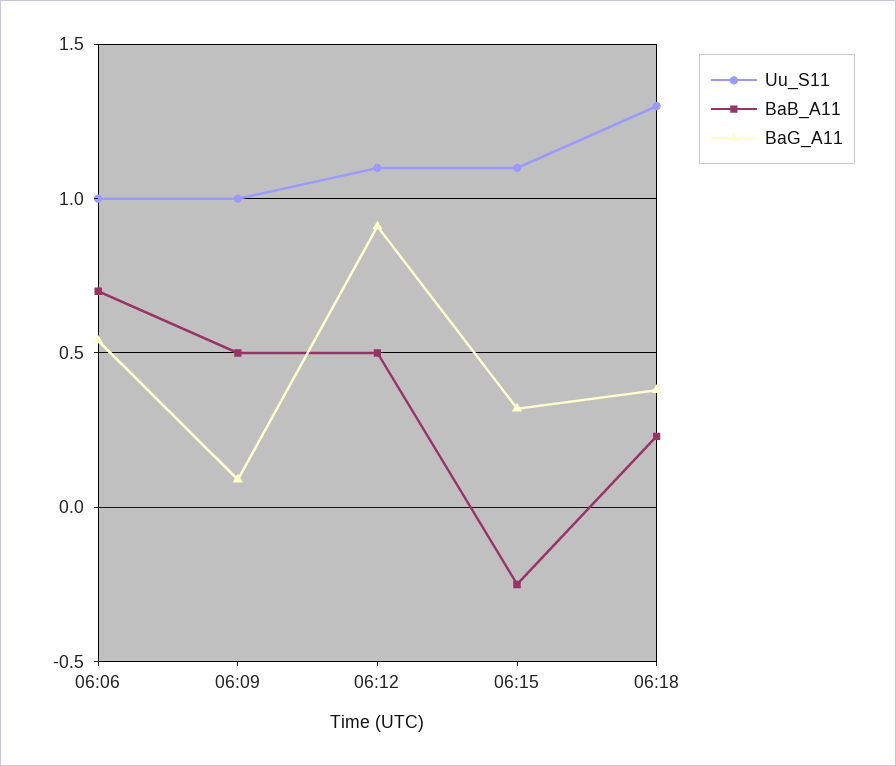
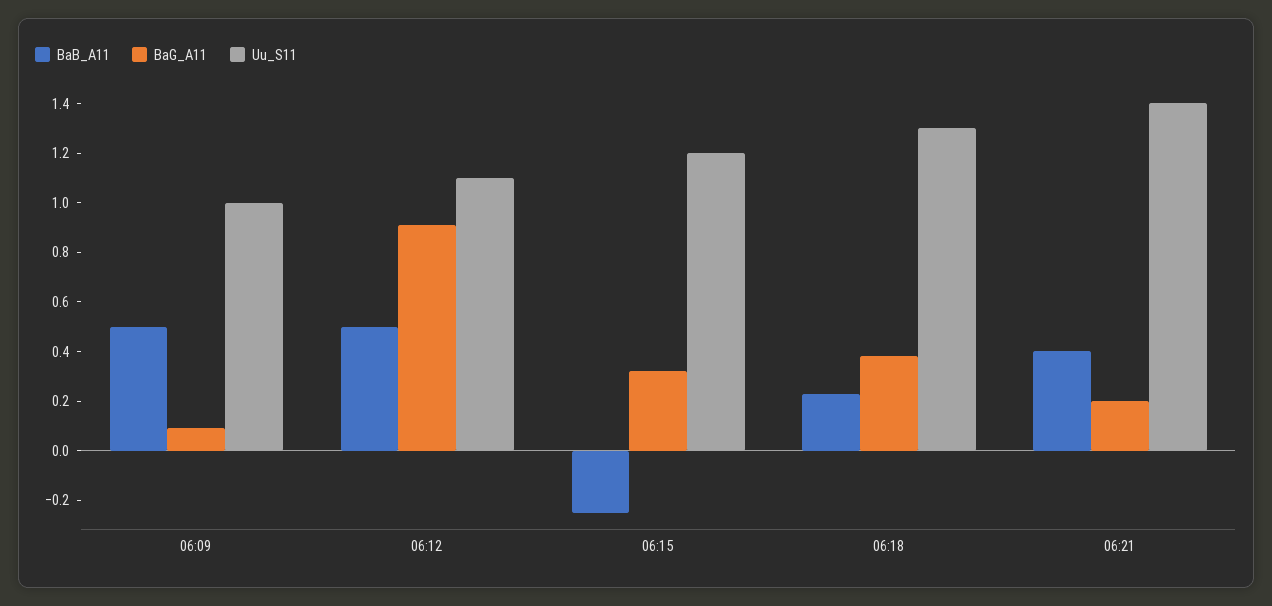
Uu_S11, 06:06: 1 -> none
BaB_A11, 06:06: 0.7 -> none
BaG_A11, 06:06: 0.55 -> none
Uu_S11, 06:15: 1.1 -> 1.2
BaB_A11, 06:21: none -> 0.4
BaG_A11, 06:21: none -> 0.2
Uu_S11, 06:21: none -> 1.4

